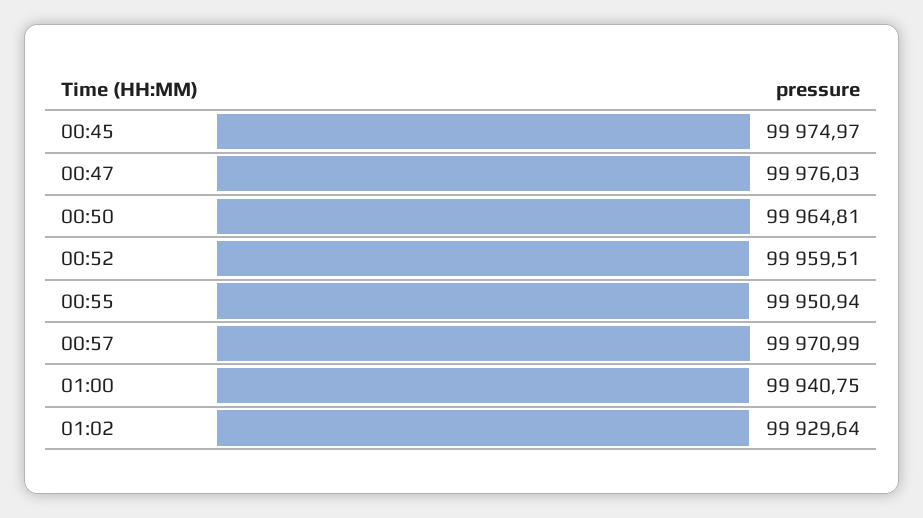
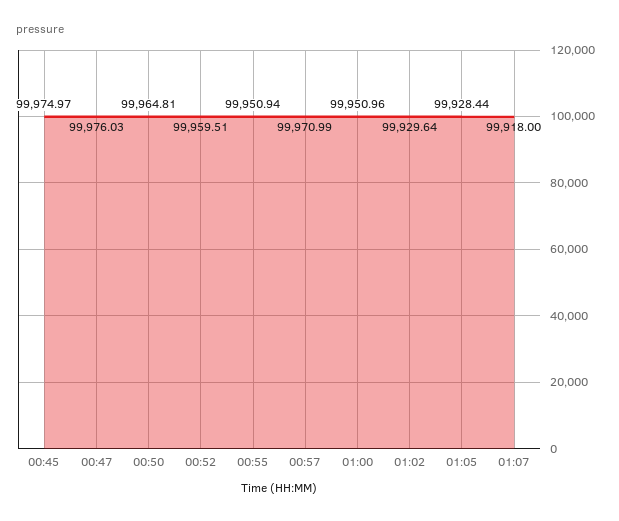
01:00: 99940.75 -> 99950.96
01:05: none -> 99928.44
01:07: none -> 99918

